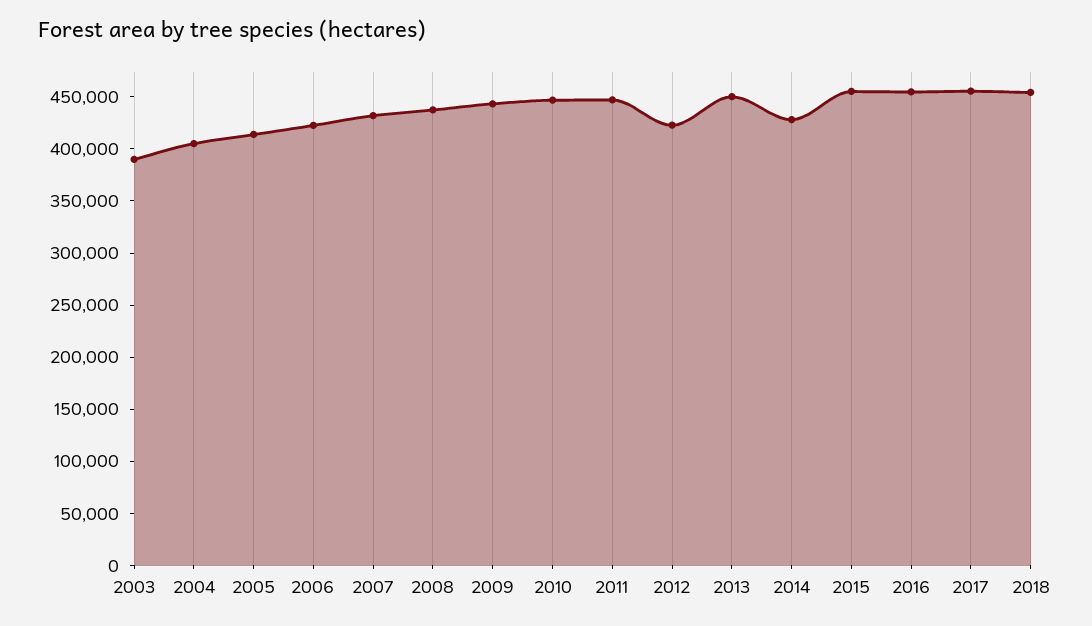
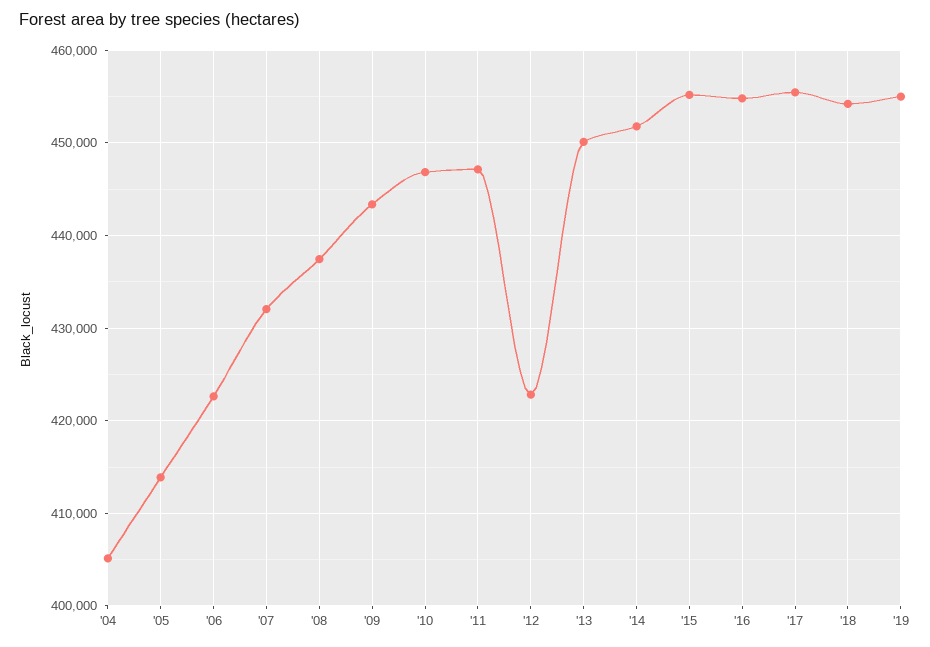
2003: 390000 -> none
2014: 430000 -> 452000
'19: none -> 455000

